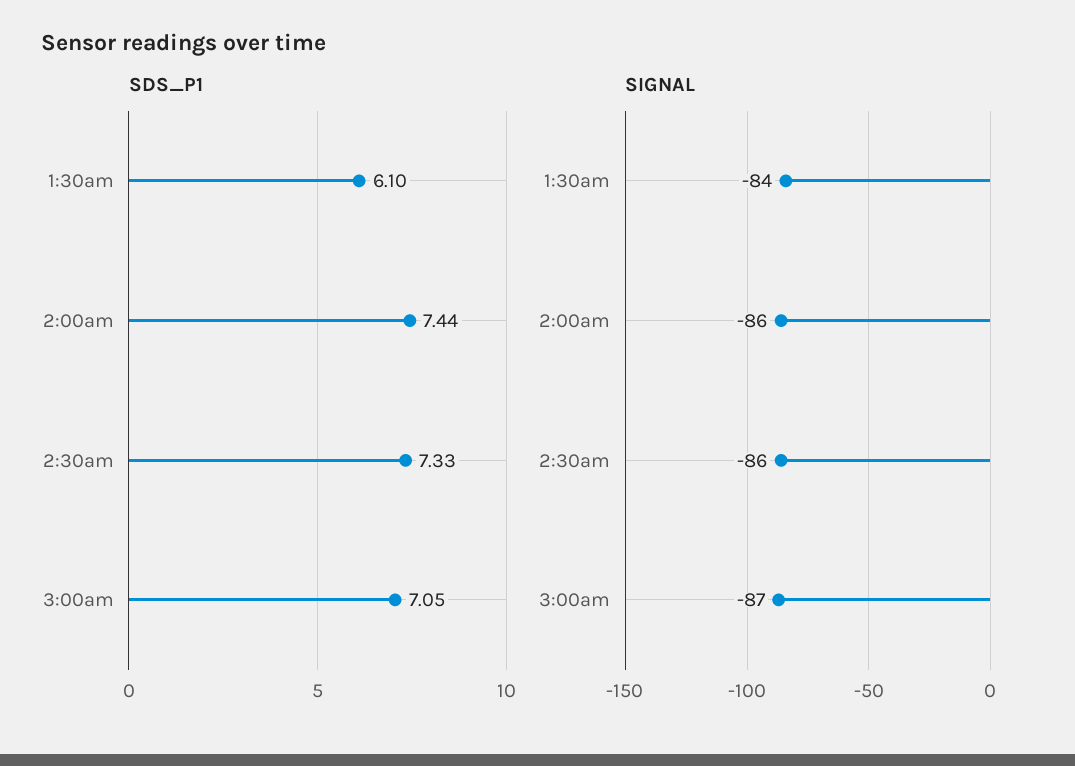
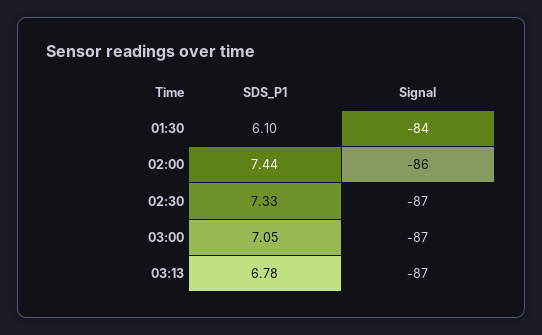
SIGNAL, 2:30am: -86 -> -87
SDS_P1, 03:13: none -> 6.78
SIGNAL, 03:13: none -> -87

